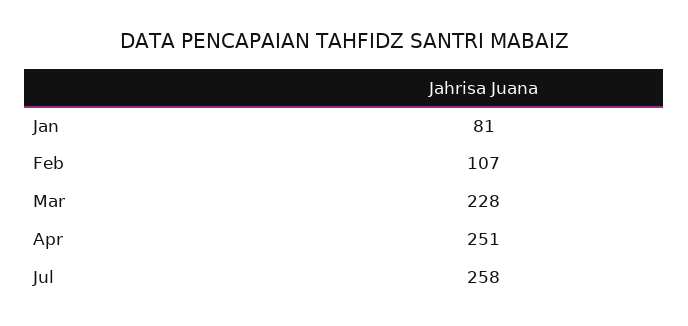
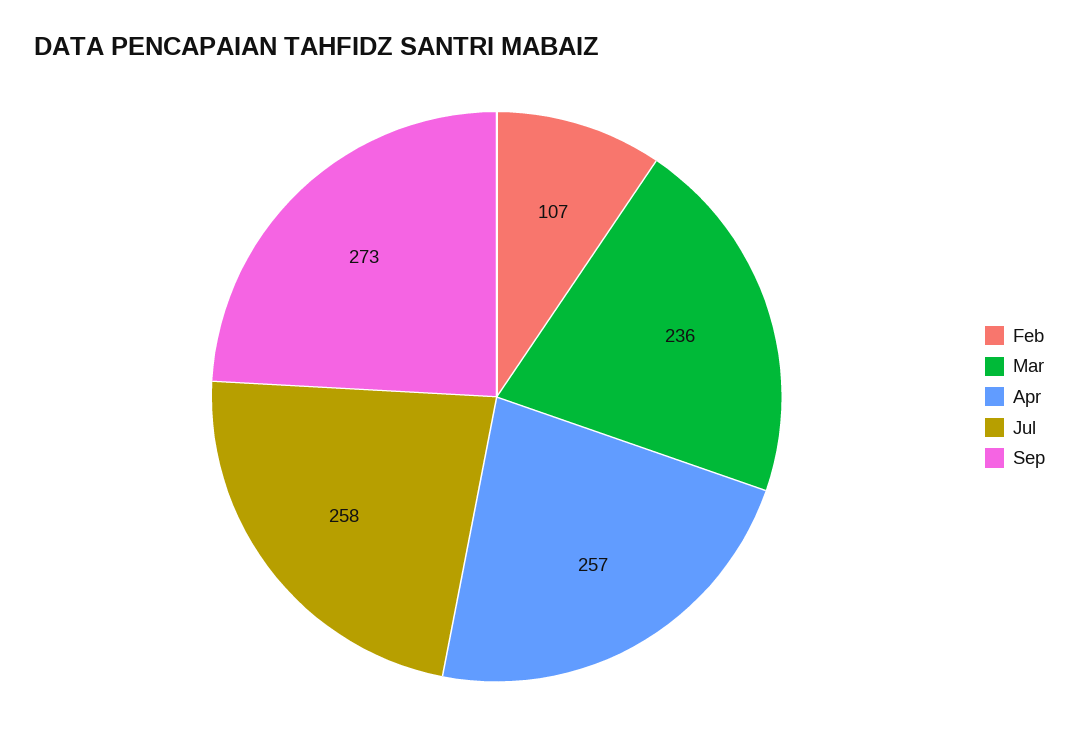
Jan: 81 -> none
Mar: 228 -> 236
Apr: 251 -> 257
Sep: none -> 273

